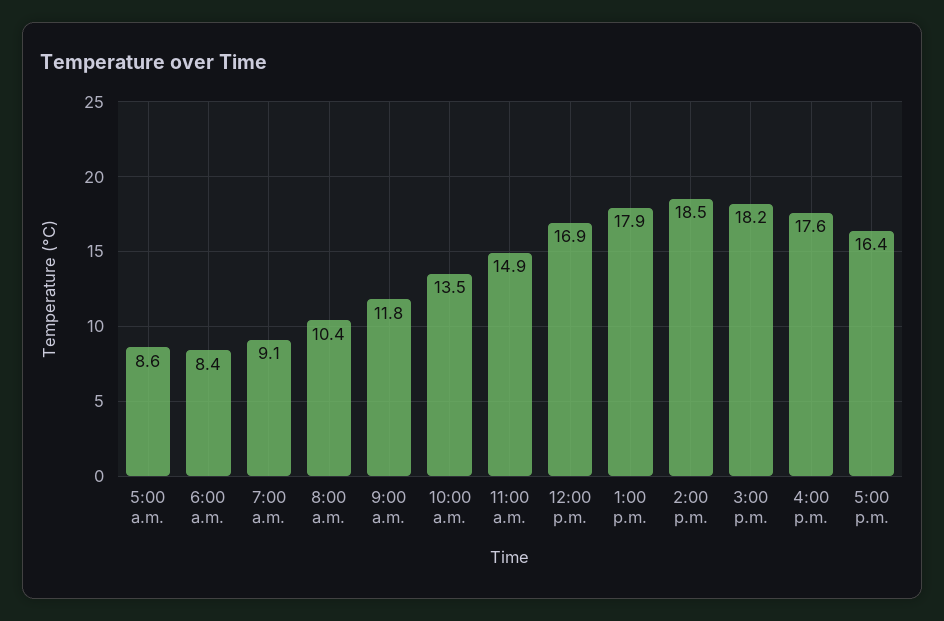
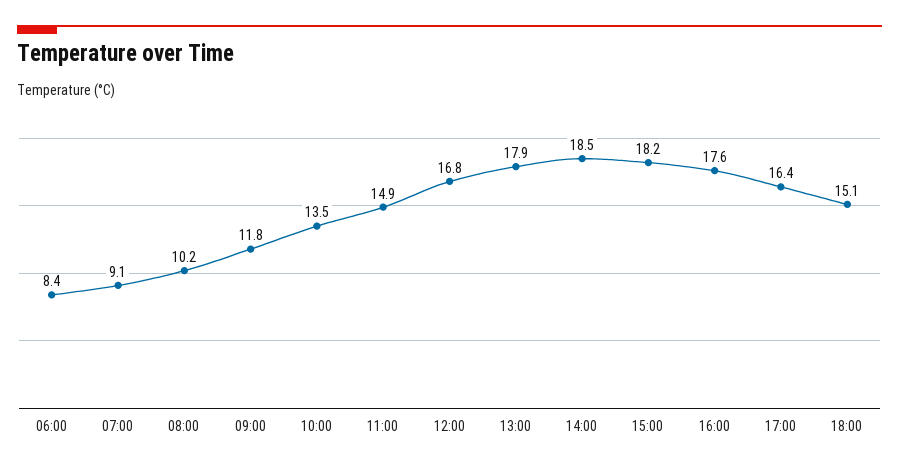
5:00 a.m.: 8.6 -> none
8:00 a.m.: 10.4 -> 10.2
12:00 p.m.: 16.9 -> 16.8
18:00: none -> 15.1

